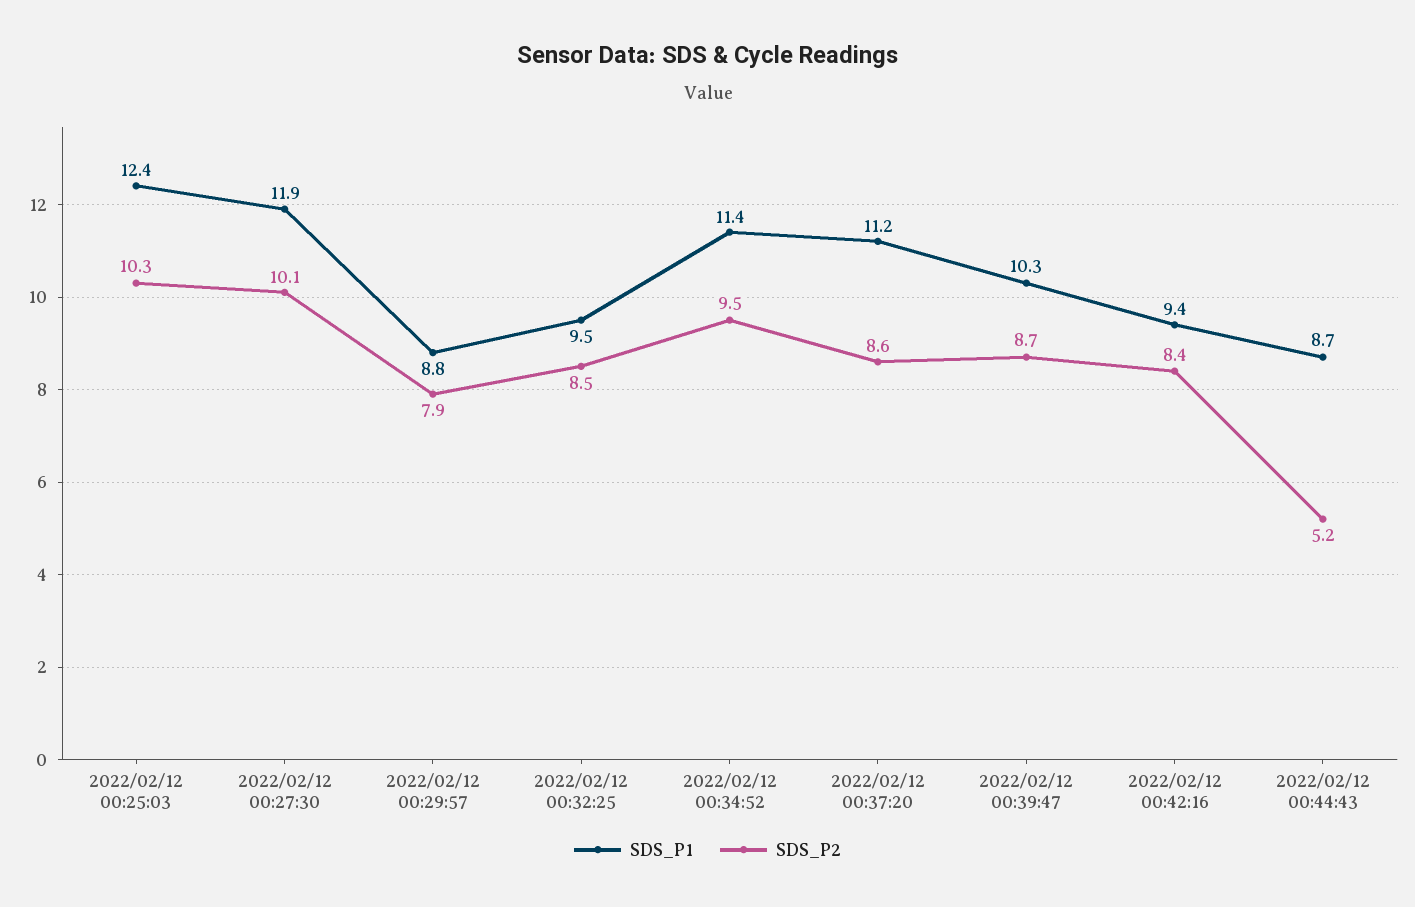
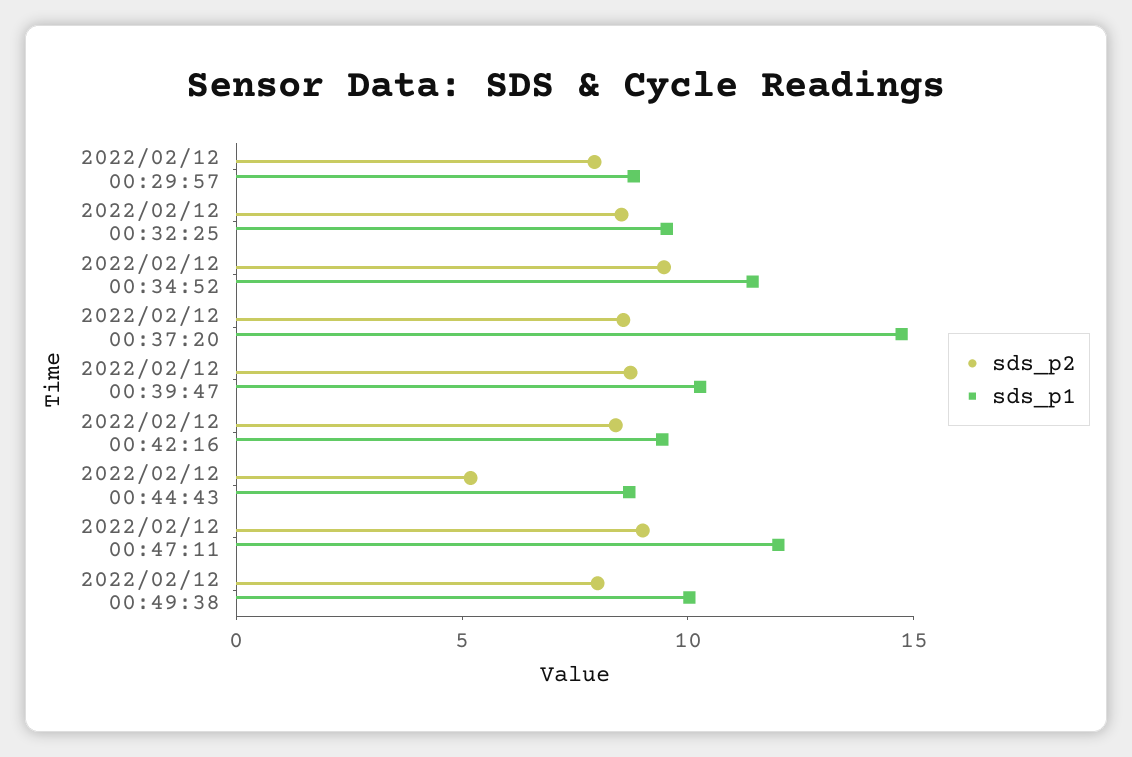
SDS_P1, 2022/02/12 00:25:03: 12.4 -> none
SDS_P2, 2022/02/12 00:25:03: 10.3 -> none
SDS_P1, 2022/02/12 00:27:30: 11.9 -> none
SDS_P2, 2022/02/12 00:27:30: 10.1 -> none
SDS_P1, 2022/02/12 00:37:20: 11.2 -> 15
SDS_P2, 2022/02/12 00:47:11: none -> 9
SDS_P1, 2022/02/12 00:47:11: none -> 12
SDS_P2, 2022/02/12 00:49:38: none -> 8
SDS_P1, 2022/02/12 00:49:38: none -> 10

